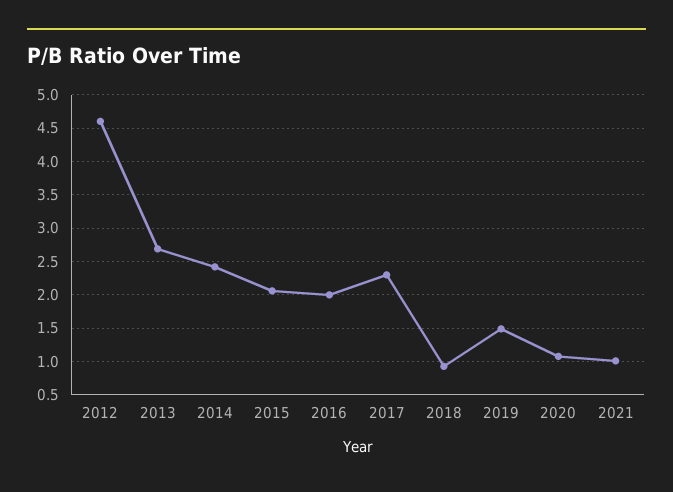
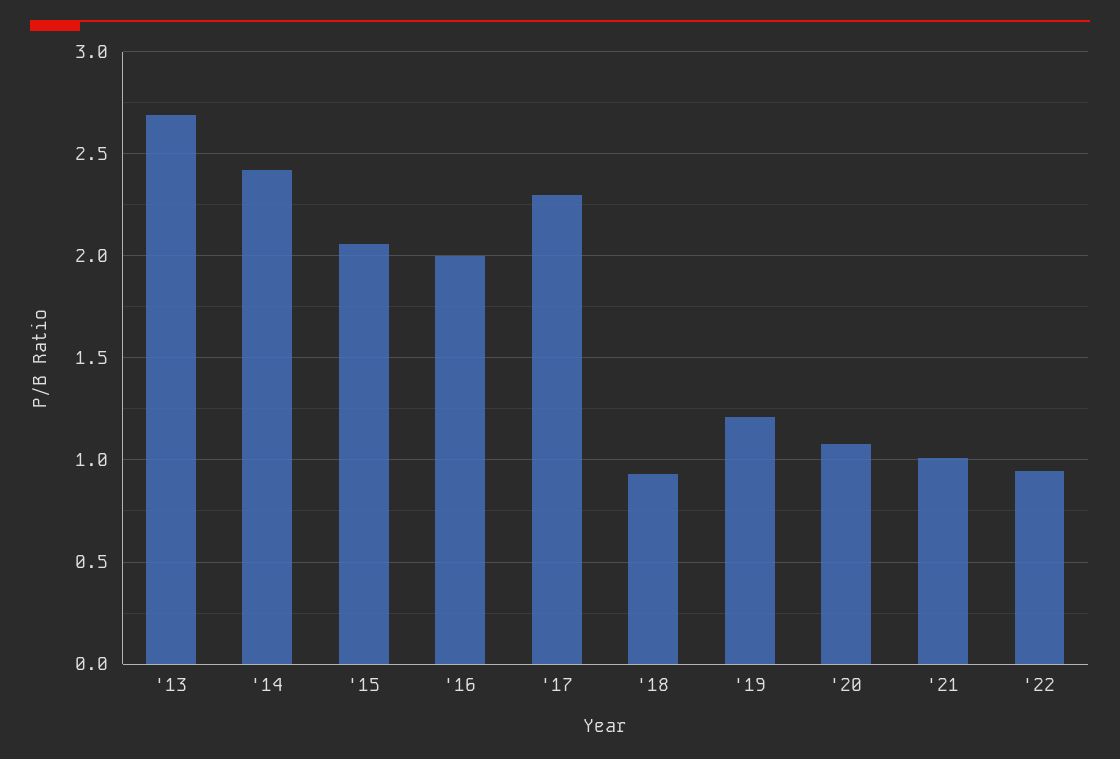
2012: 4.6 -> none
2019: 1.5 -> 1.2
'22: none -> 0.95

